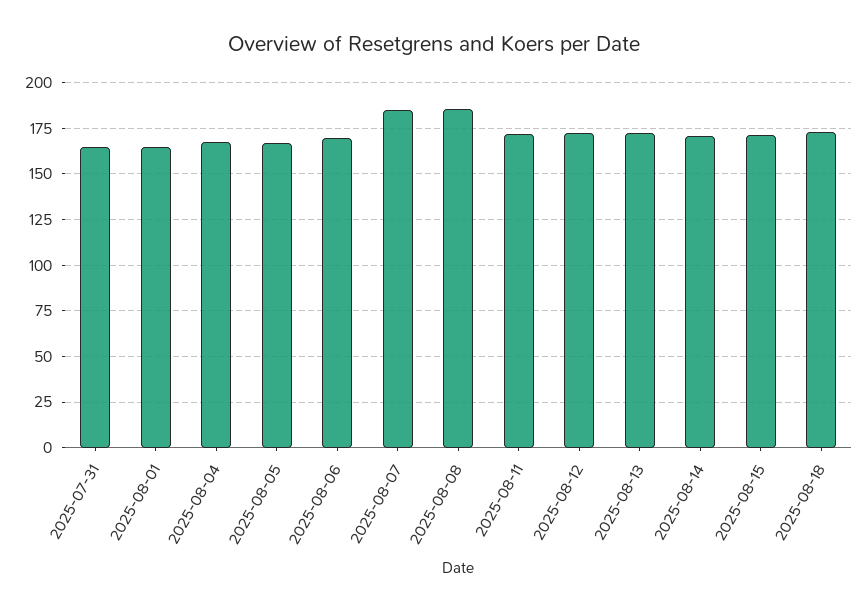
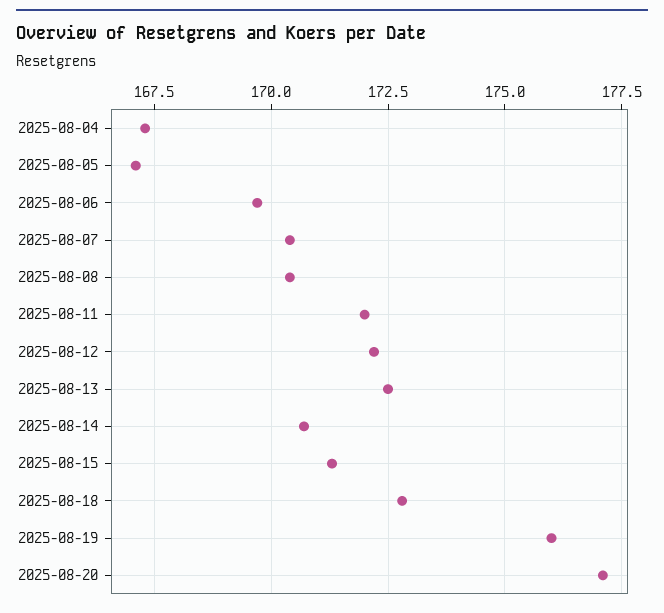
2025-07-31: 165 -> none
2025-08-01: 165 -> none
2025-08-07: 185 -> 170.5
2025-08-08: 185 -> 170.5
2025-08-19: none -> 176
2025-08-20: none -> 177

